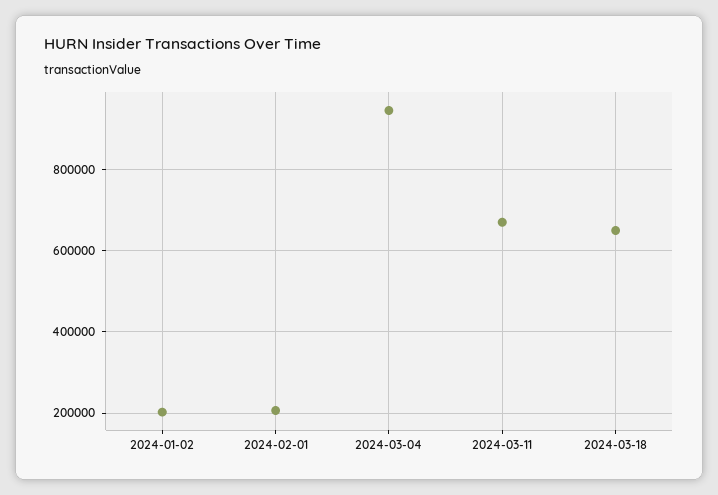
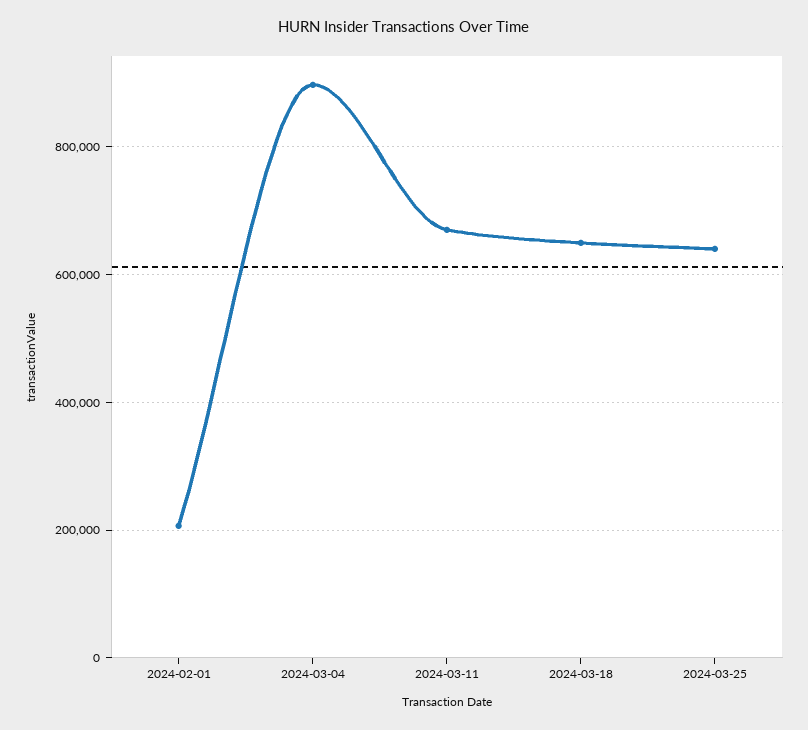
2024-01-02: 200000 -> none
2024-03-04: 940000 -> 900000
2024-03-25: none -> 640000

